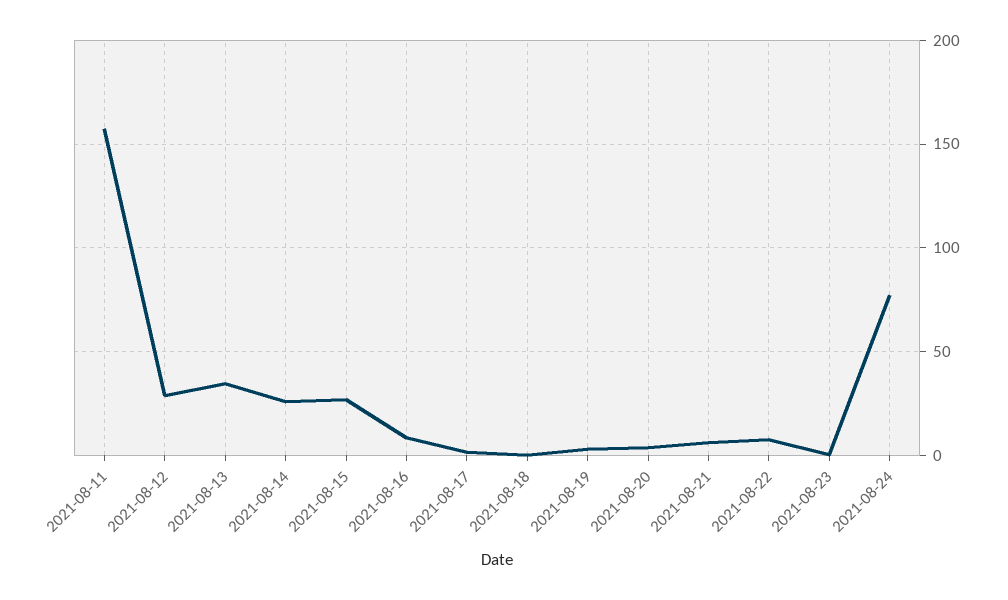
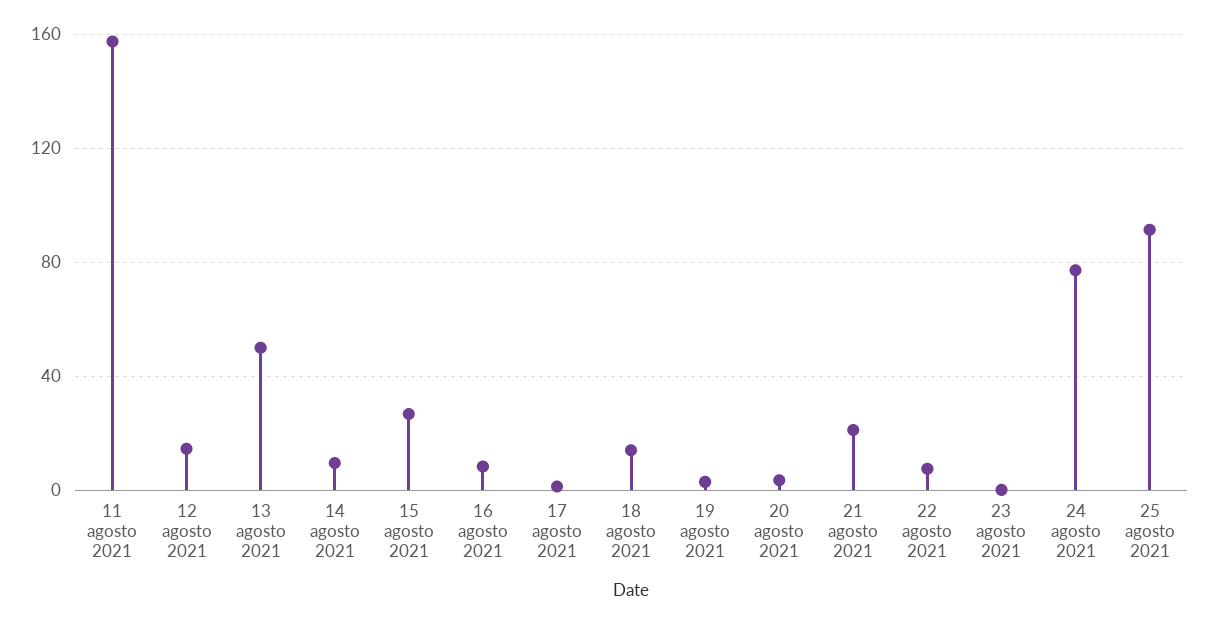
2021-08-12: 30 -> 15
2021-08-13: 35 -> 50
2021-08-14: 25 -> 10
2021-08-18: 0 -> 15
2021-08-21: 5 -> 20
25 agosto 2021: none -> 90

